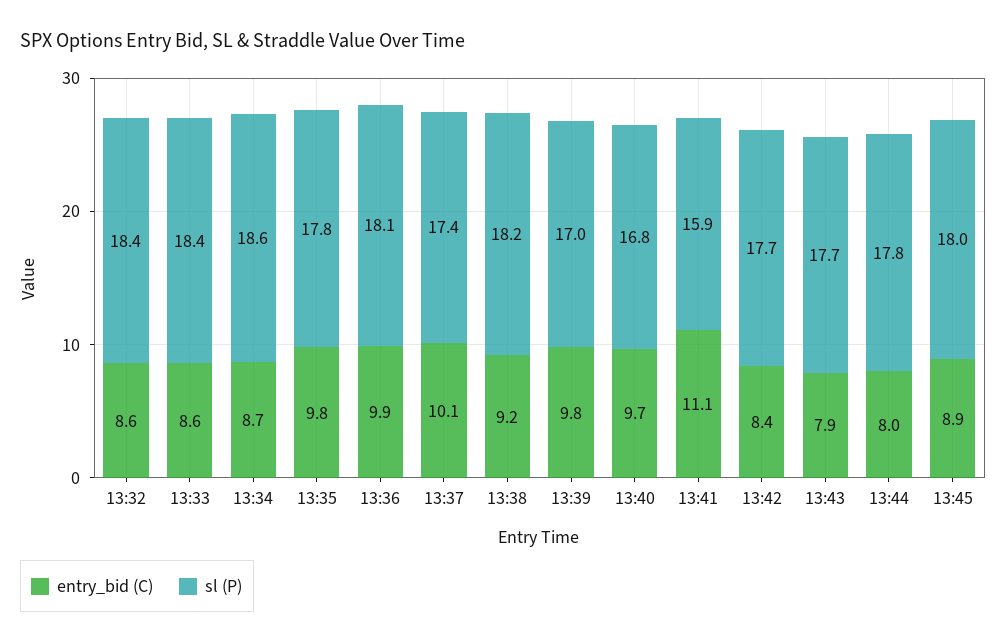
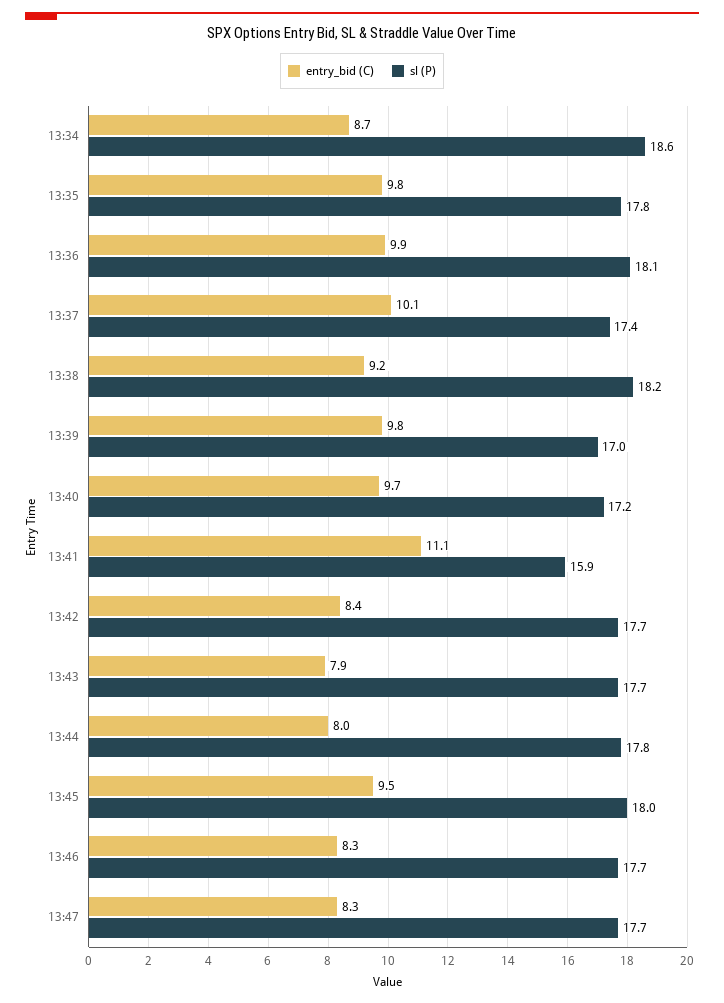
entry_bid (C), 13:32: 8.6 -> none
sl (P), 13:32: 18.4 -> none
entry_bid (C), 13:33: 8.6 -> none
sl (P), 13:33: 18.4 -> none
sl (P), 13:40: 16.8 -> 17.2
entry_bid (C), 13:45: 8.9 -> 9.5
entry_bid (C), 13:46: none -> 8.3
sl (P), 13:46: none -> 17.7
entry_bid (C), 13:47: none -> 8.3
sl (P), 13:47: none -> 17.7

